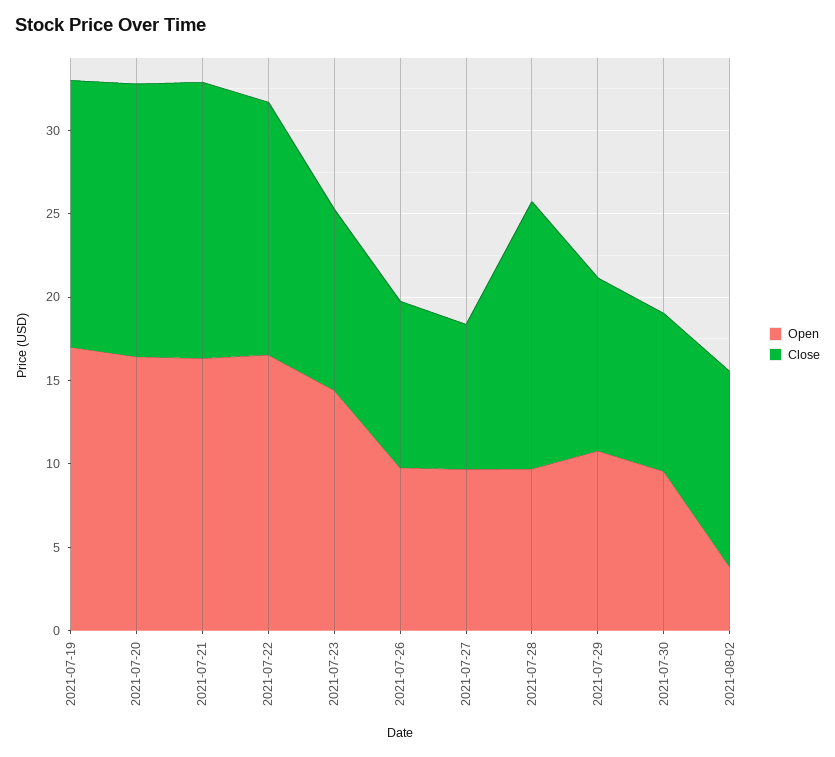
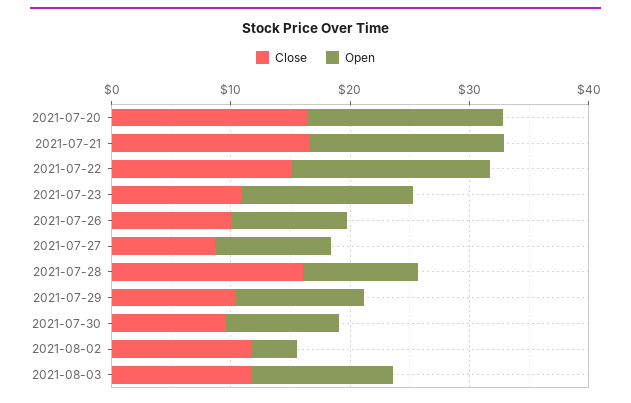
Open, 2021-07-19: 17 -> none
Close, 2021-07-19: 16 -> none
Close, 2021-08-03: none -> 12
Open, 2021-08-03: none -> 12

